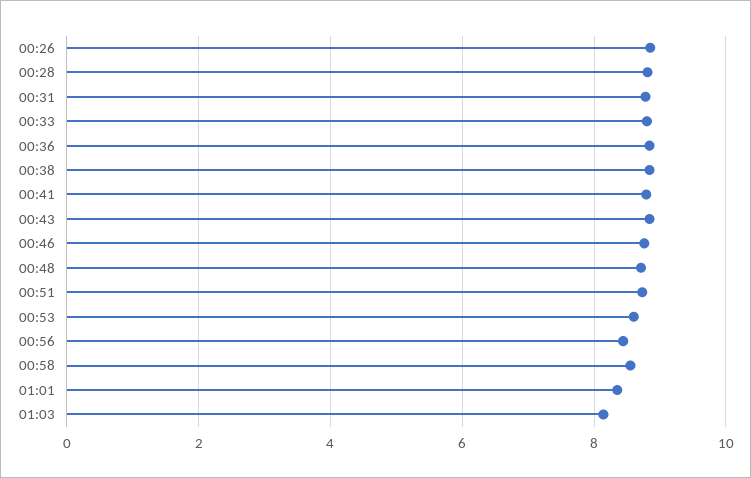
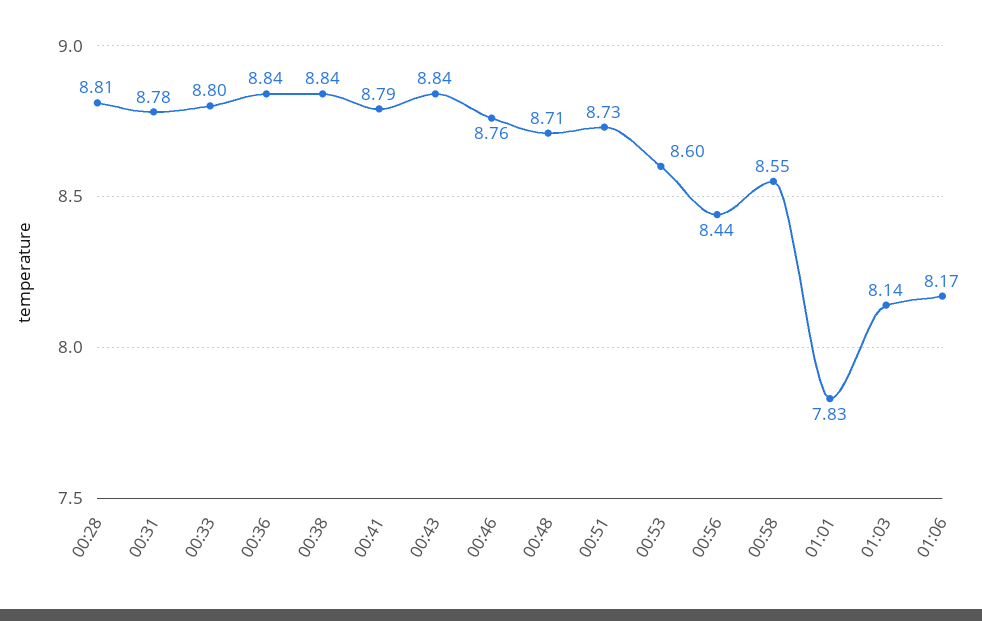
00:26: 8.8 -> none
01:01: 8.4 -> 7.83
01:06: none -> 8.17

